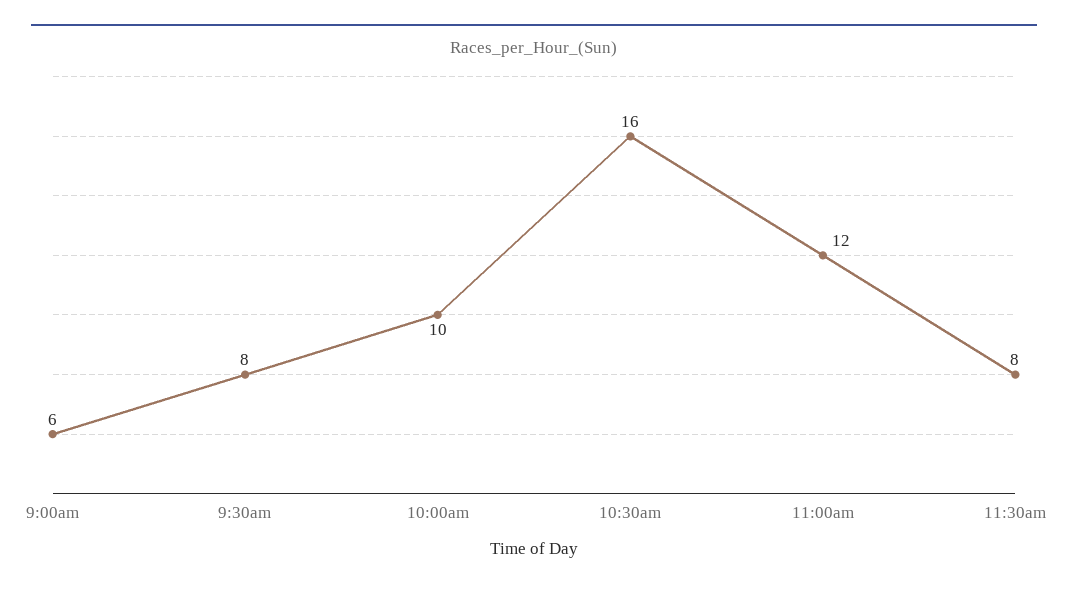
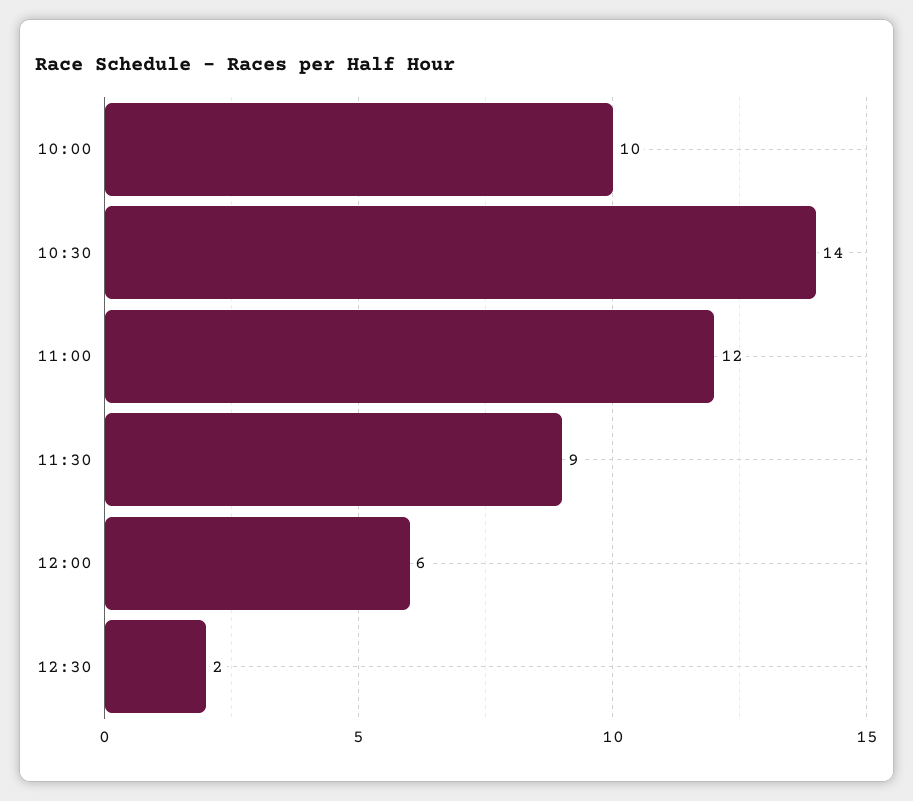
9:00am: 6 -> none
9:30am: 8 -> none
10:30am: 16 -> 14
11:30am: 8 -> 9
12:00: none -> 6
12:30: none -> 2

